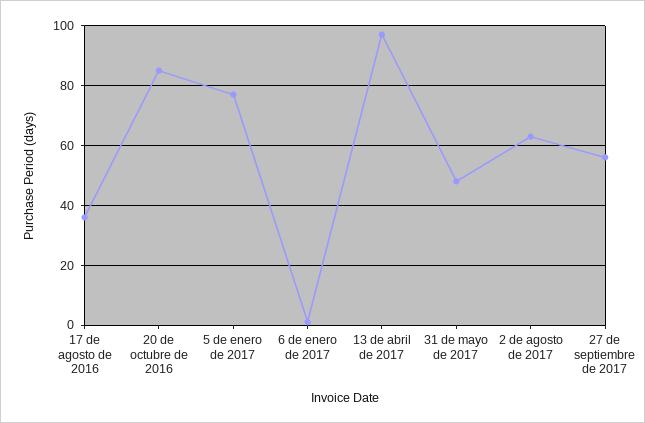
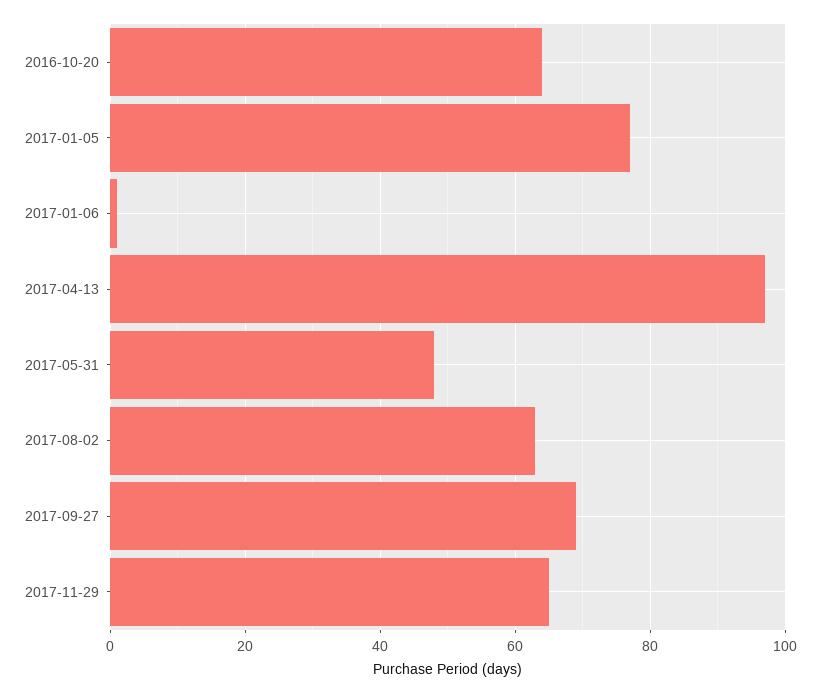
17 de agosto de 2016: 35 -> none
20 de octubre de 2016: 85 -> 65
27 de septiembre de 2017: 55 -> 70
2017-11-29: none -> 65

